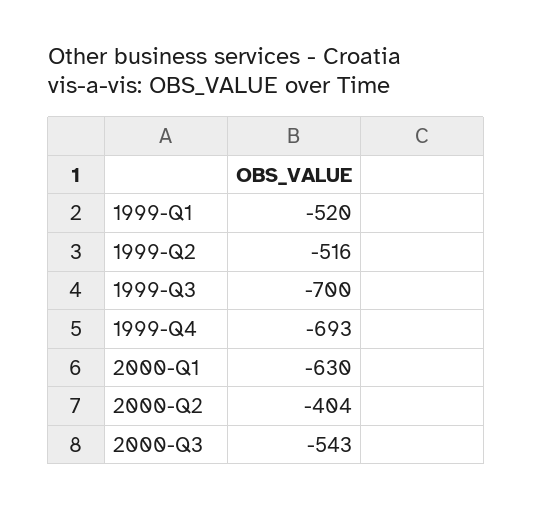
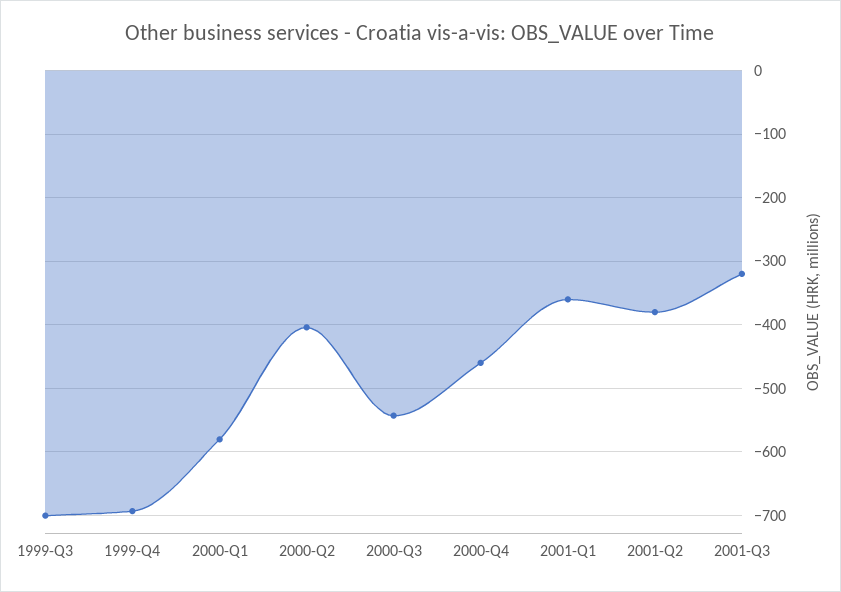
1999-Q1: -520 -> none
1999-Q2: -516 -> none
2000-Q1: -630 -> -580
2000-Q4: none -> -460
2001-Q1: none -> -360
2001-Q2: none -> -380
2001-Q3: none -> -320

